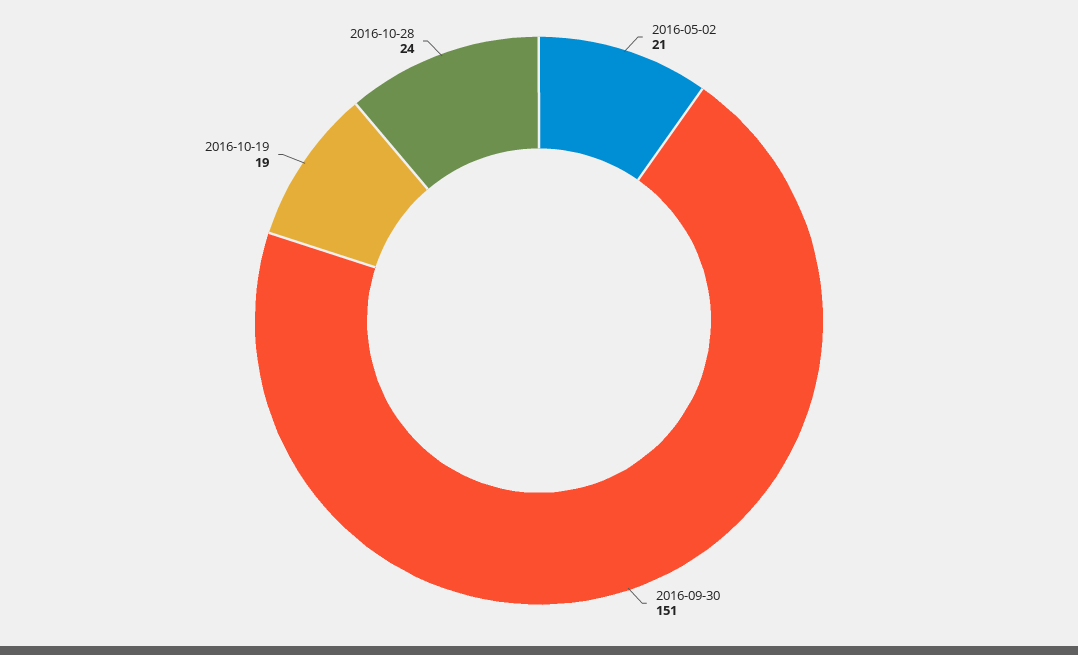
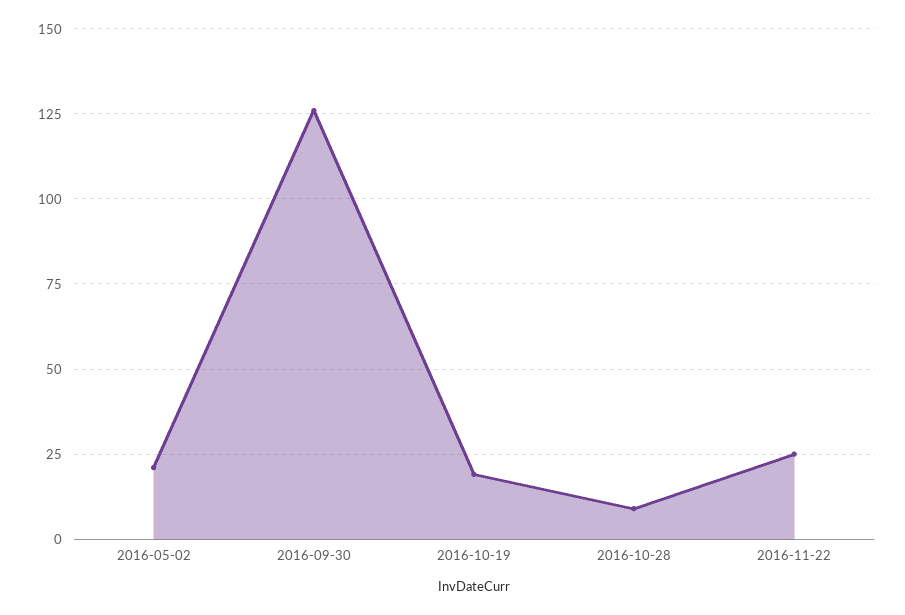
2016-09-30: 151 -> 125
2016-10-28: 24 -> 10
2016-11-22: none -> 25

